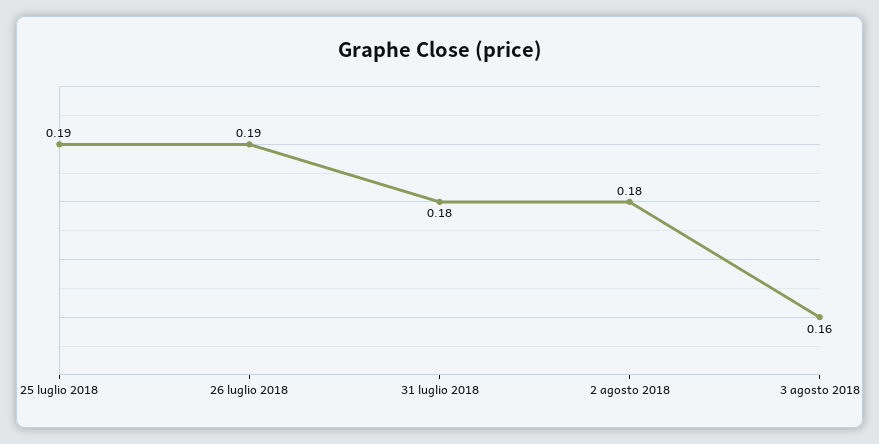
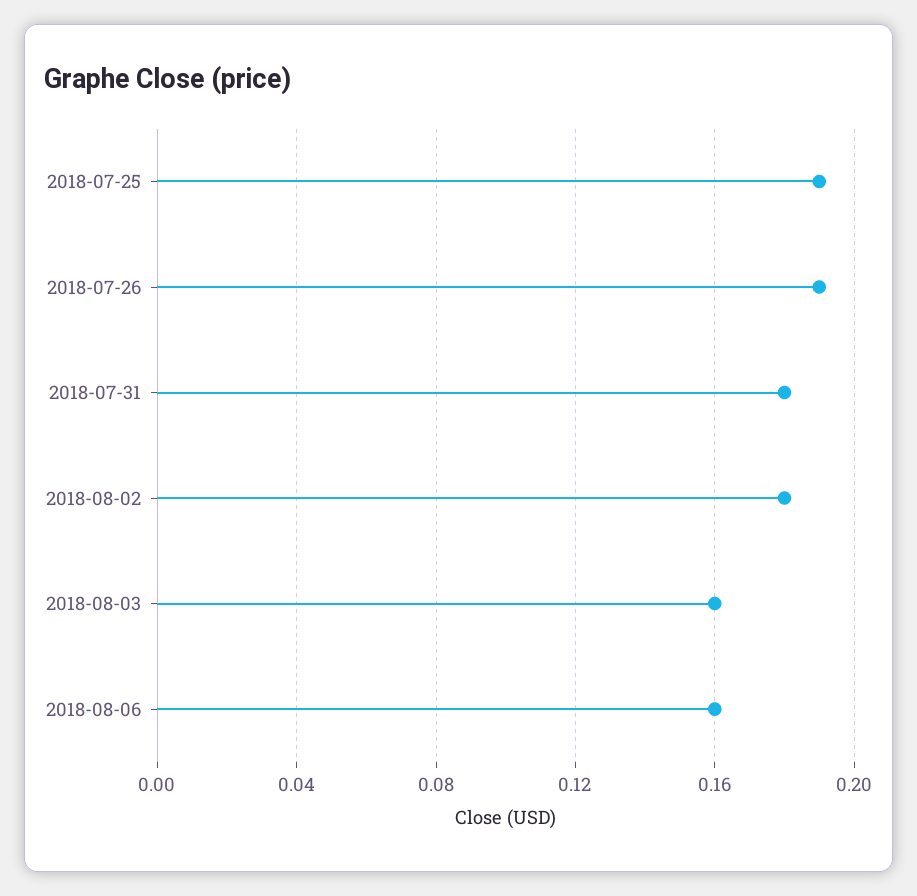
2018-08-06: none -> 0.16

